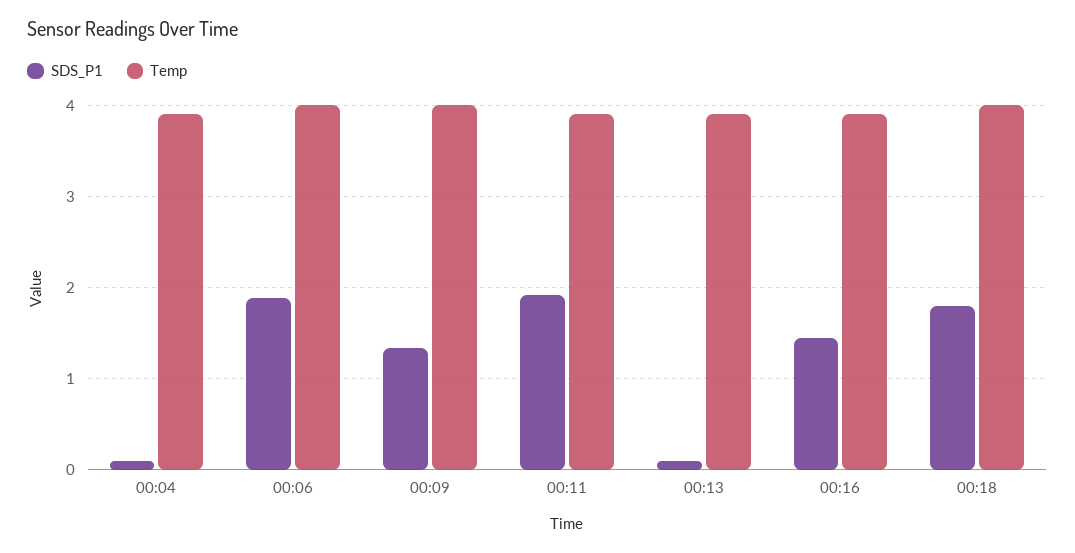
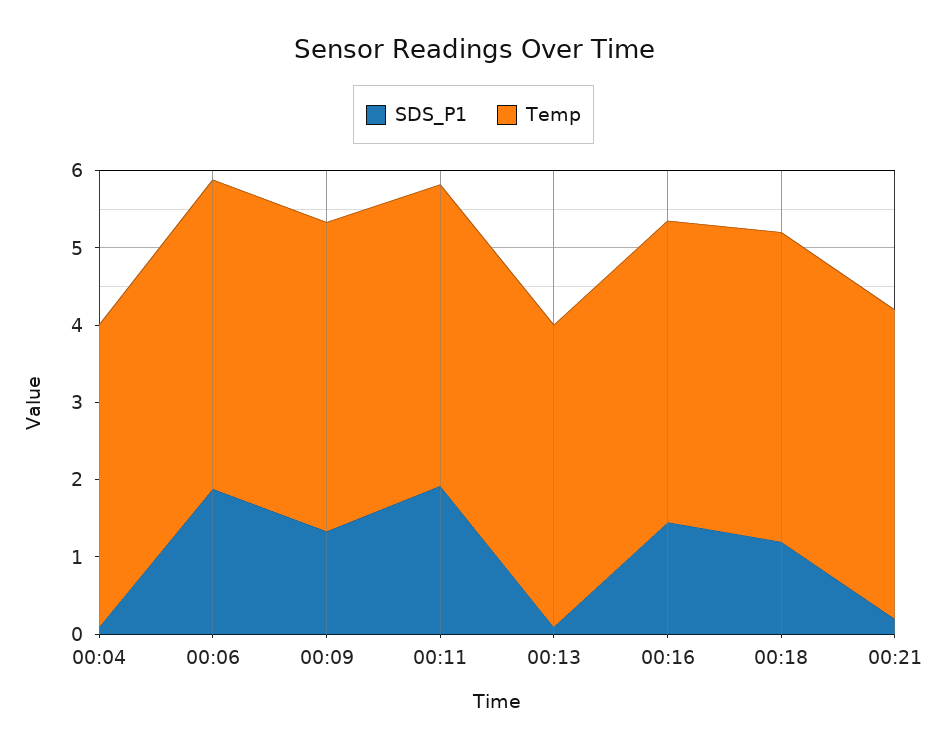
SDS_P1, 00:18: 1.8 -> 1.2
SDS_P1, 00:21: none -> 0.2
Temp, 00:21: none -> 4

